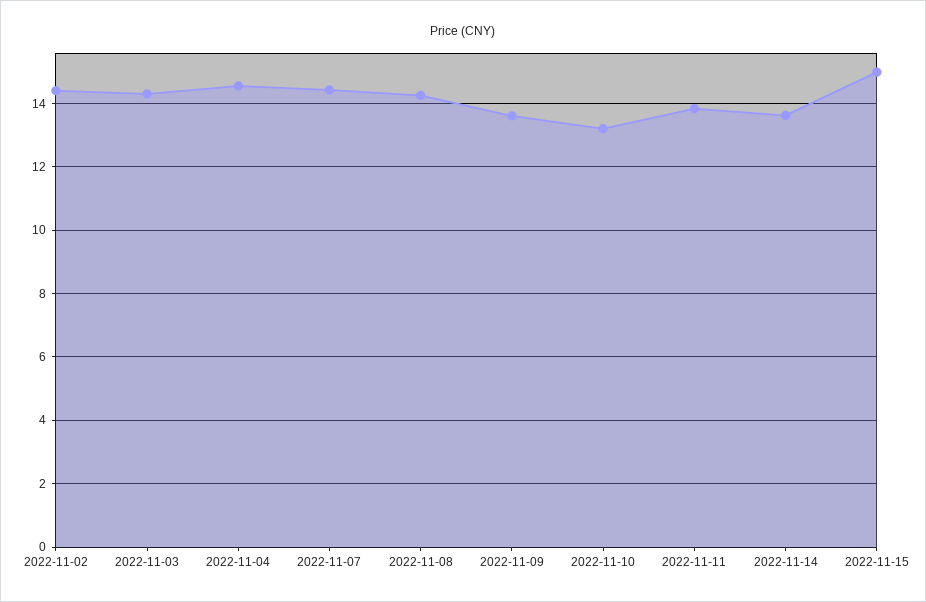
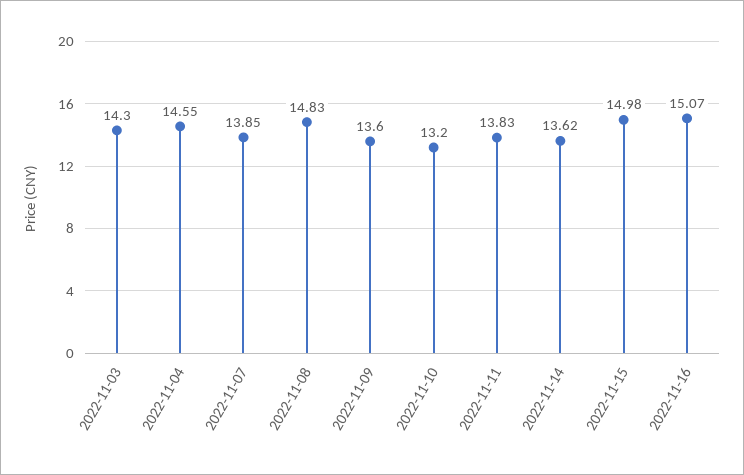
2022-11-02: 14.4 -> none
2022-11-07: 14.4 -> 13.85
2022-11-08: 14.2 -> 14.83
2022-11-16: none -> 15.07

